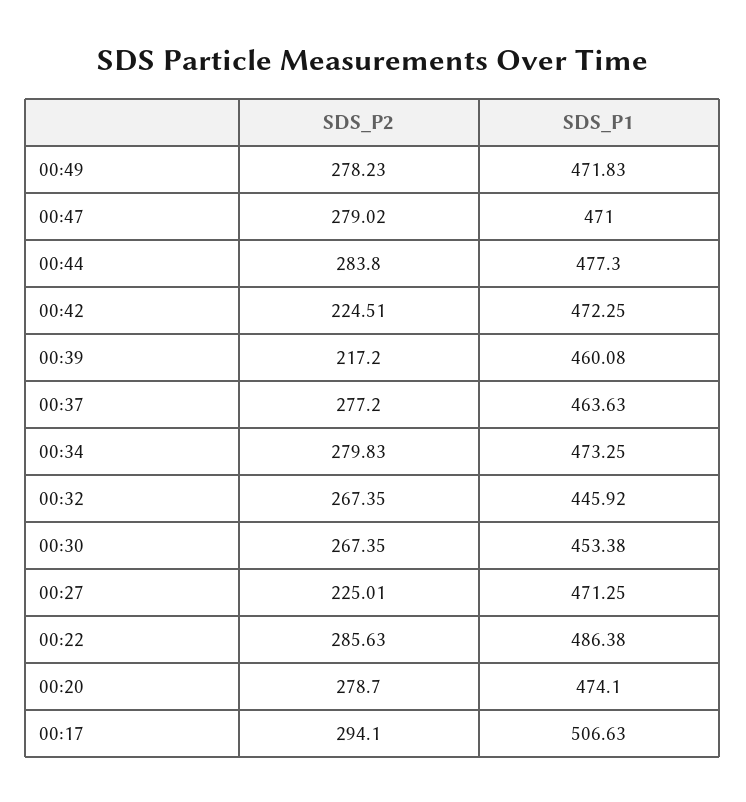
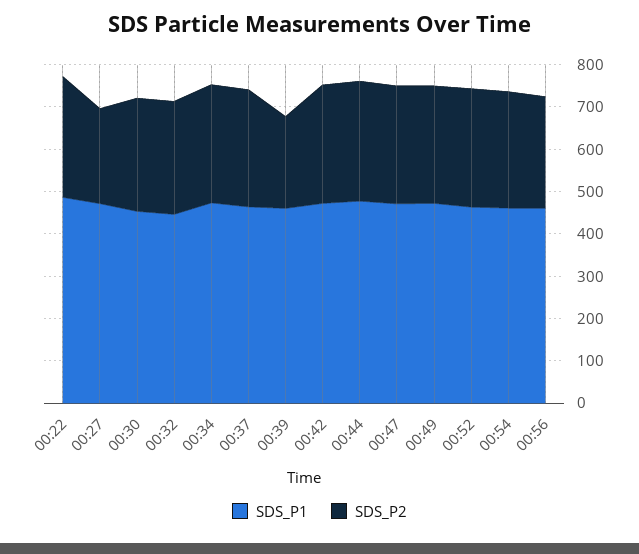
SDS_P2, 00:42: 224.51 -> 280
SDS_P2, 00:20: 278.7 -> none
SDS_P1, 00:20: 474.1 -> none
SDS_P2, 00:17: 294.1 -> none
SDS_P1, 00:17: 506.63 -> none
SDS_P1, 00:52: none -> 460
SDS_P2, 00:52: none -> 280
SDS_P1, 00:54: none -> 460
SDS_P2, 00:54: none -> 280
SDS_P1, 00:56: none -> 460
SDS_P2, 00:56: none -> 260

